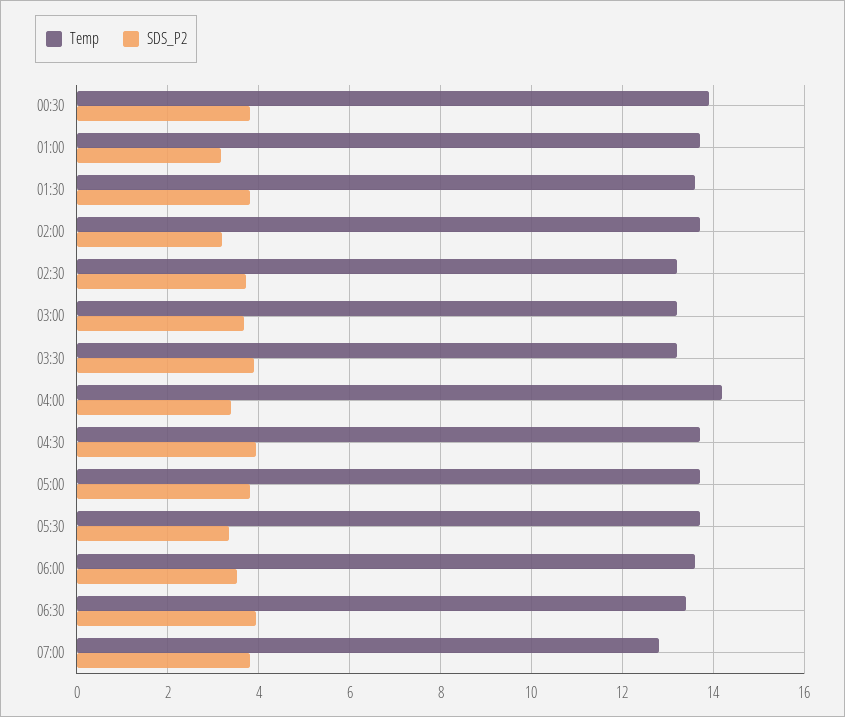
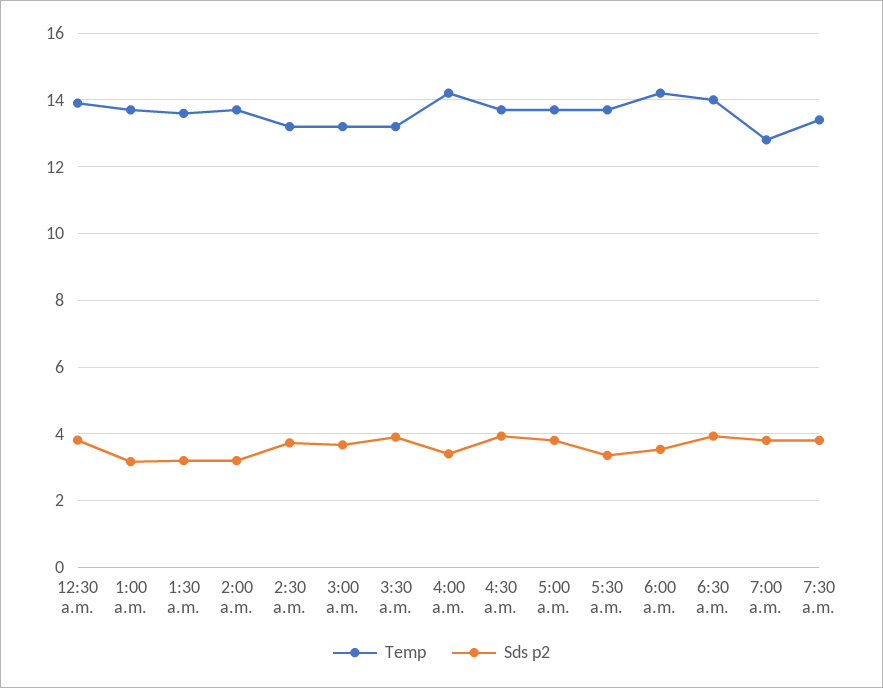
SDS_P2, 01:30: 3.8 -> 3.2
Temp, 06:00: 13.6 -> 14.2
Temp, 06:30: 13.4 -> 14
Temp, 7:30 a.m.: none -> 13.4
SDS_P2, 7:30 a.m.: none -> 3.8

